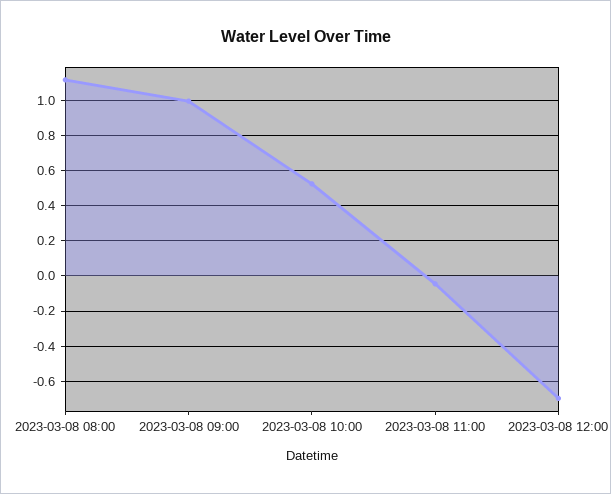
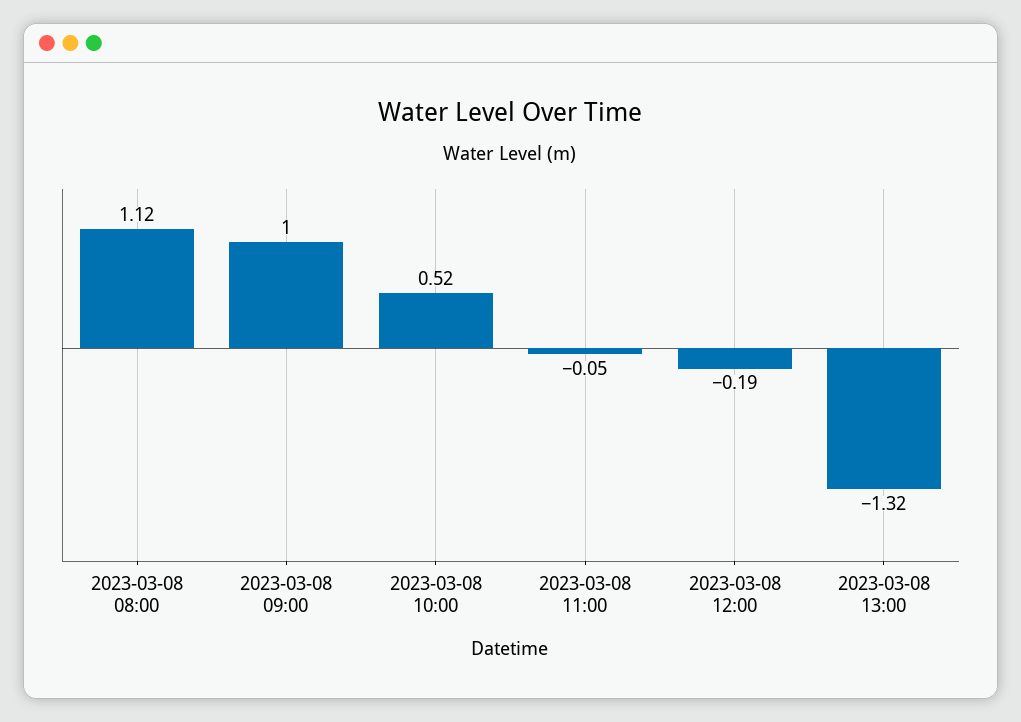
2023-03-08 12:00: -0.7 -> -0.19
2023-03-08 13:00: none -> -1.32

